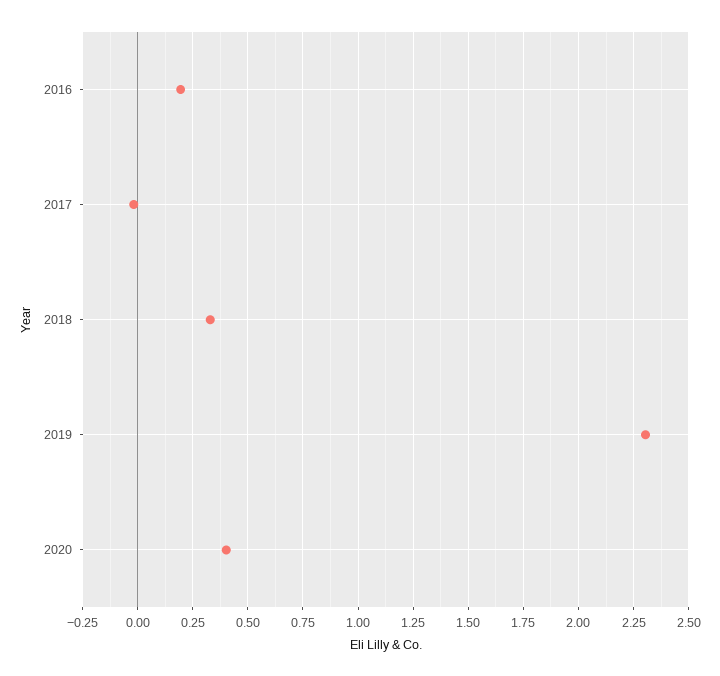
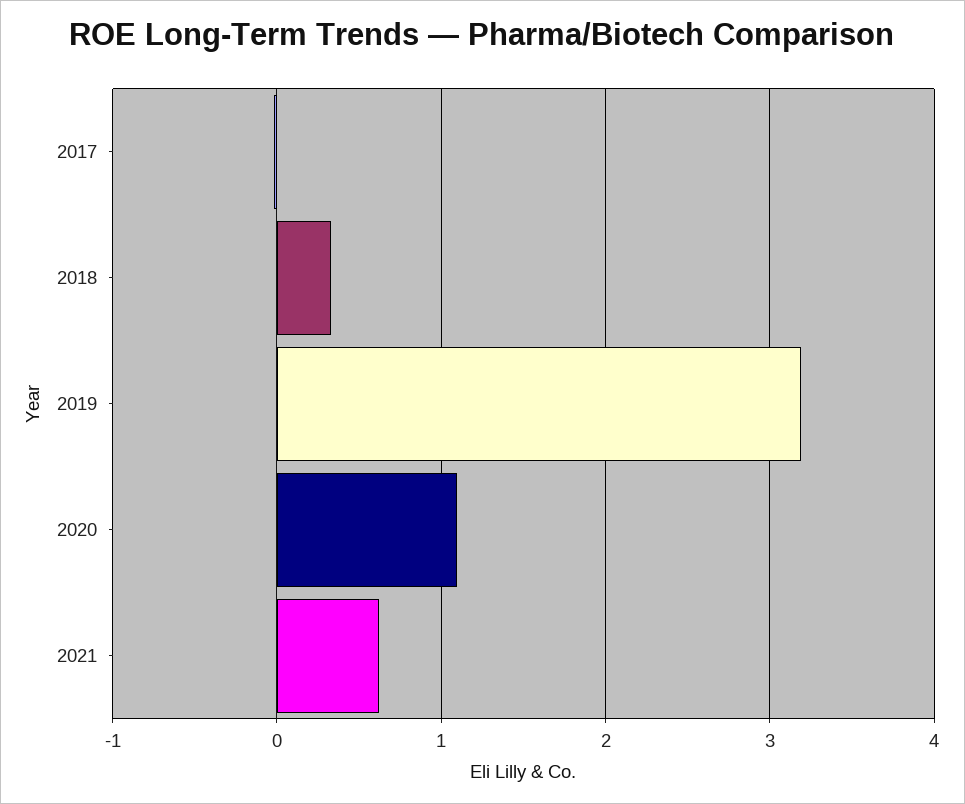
2016: 0.2 -> none
2019: 2.3 -> 3.2
2020: 0.4 -> 1.1
2021: none -> 0.6

